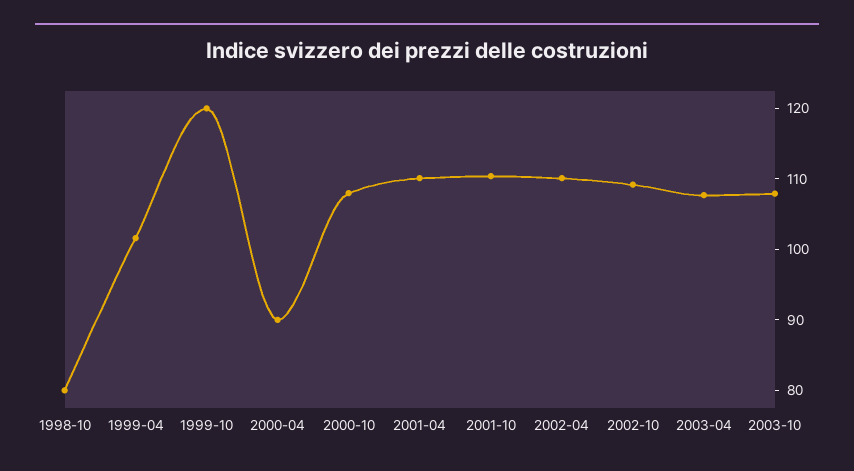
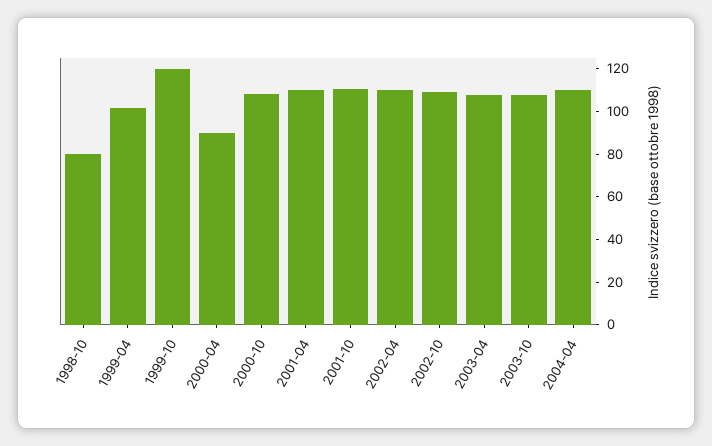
2004-04: none -> 110

